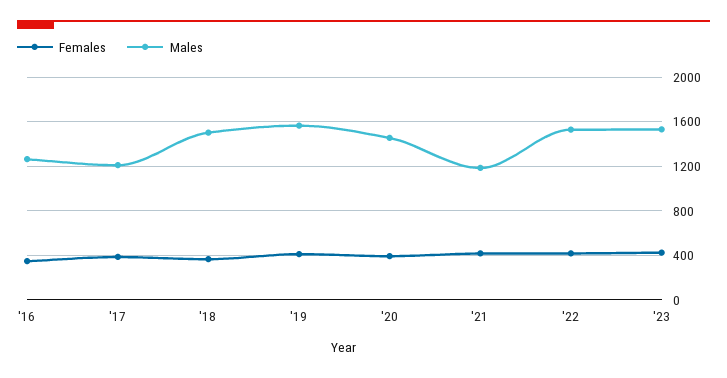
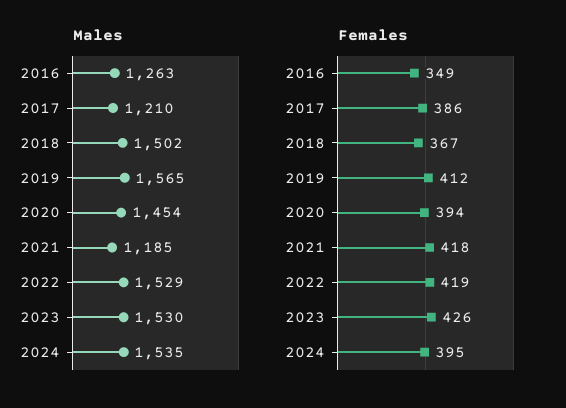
Males, 2024: none -> 1535
Females, 2024: none -> 395

